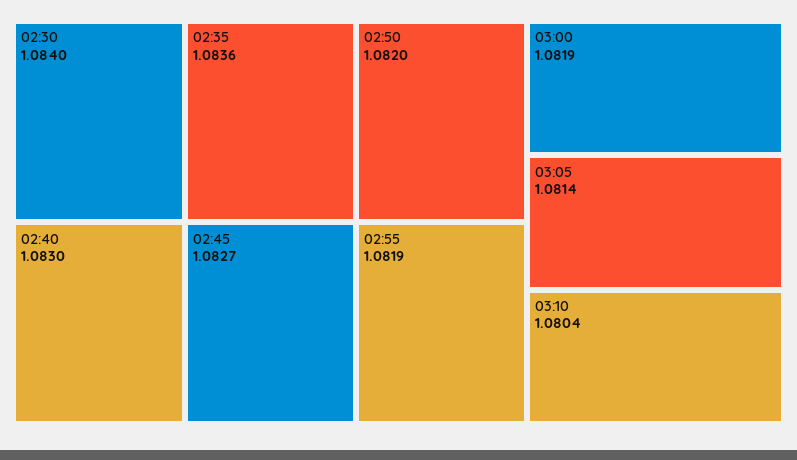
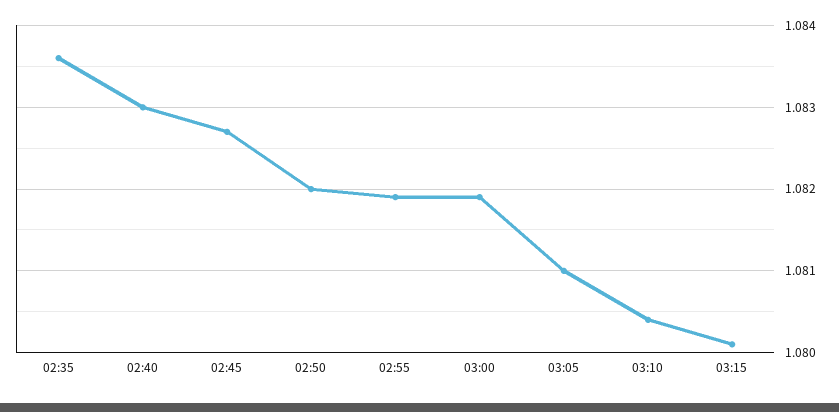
02:30: 1.084 -> none
03:05: 1.0814 -> 1.081
03:15: none -> 1.0801

